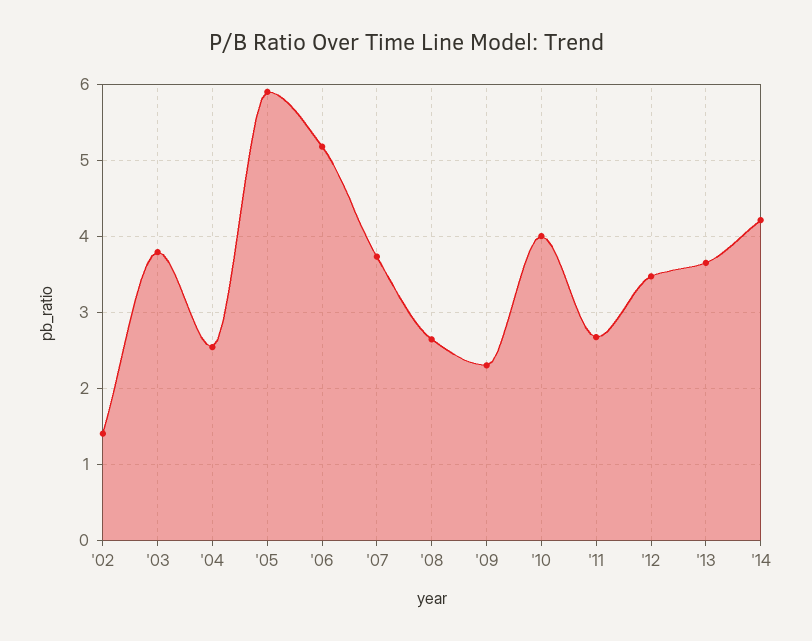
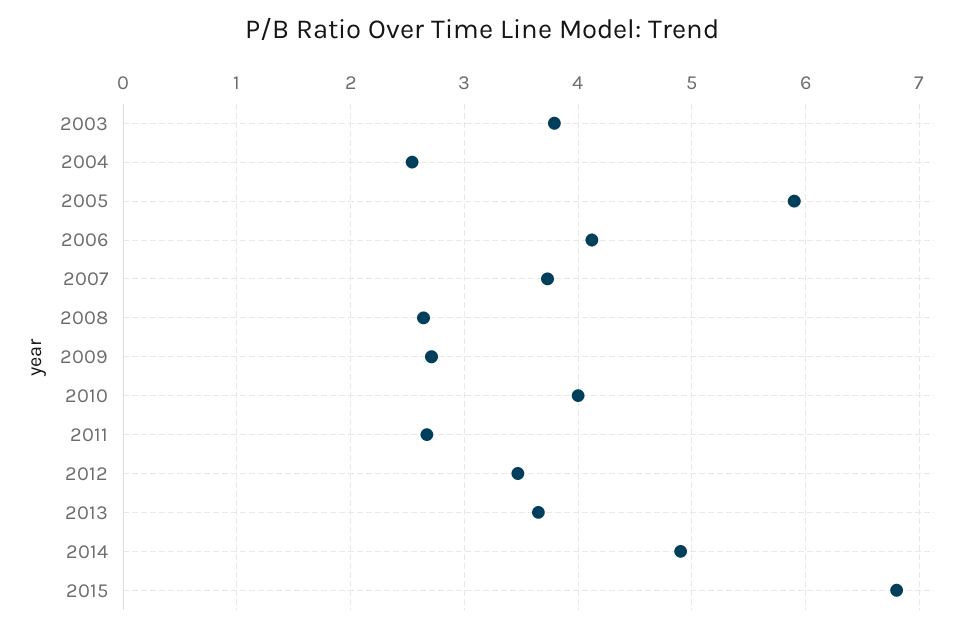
'02: 1.4 -> none
'06: 5.2 -> 4.1
'09: 2.3 -> 2.7
'14: 4.2 -> 4.9
2015: none -> 6.8

